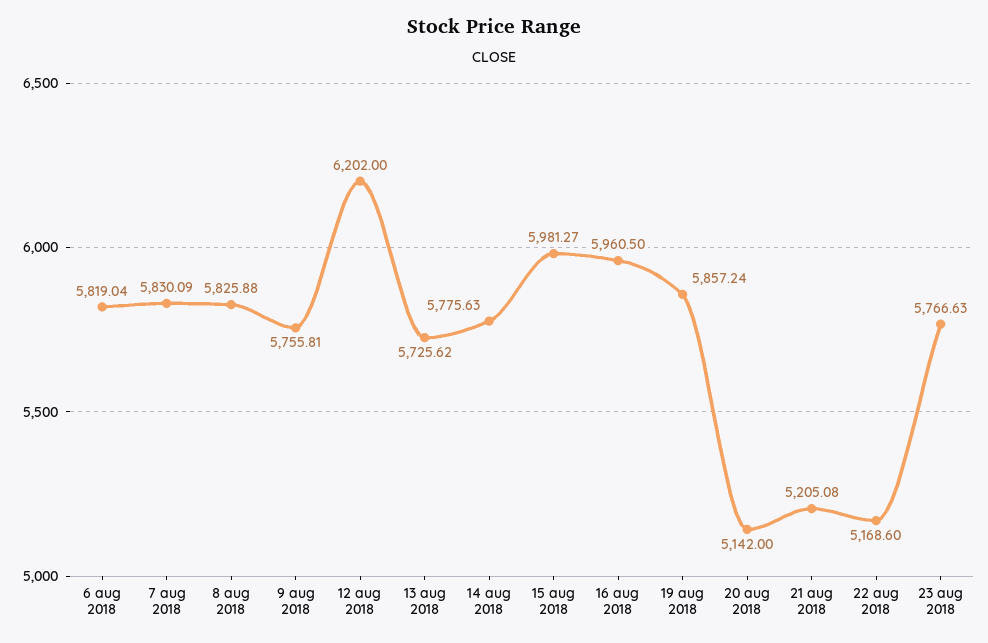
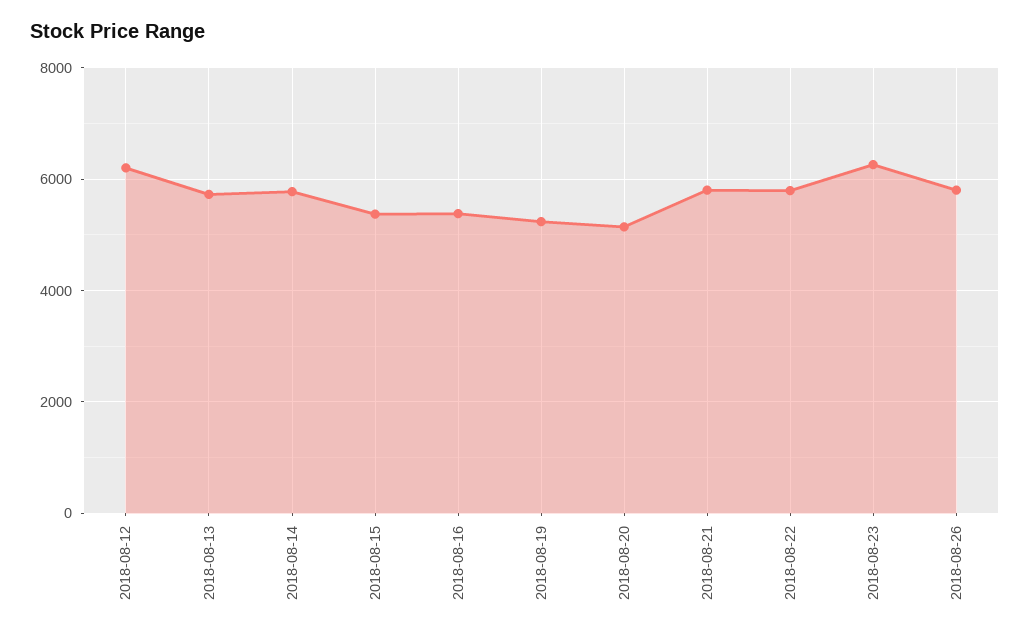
6 aug 2018: 5819.04 -> none
7 aug 2018: 5830.09 -> none
8 aug 2018: 5825.88 -> none
9 aug 2018: 5755.81 -> none
15 aug 2018: 5981.27 -> 5400
16 aug 2018: 5960.5 -> 5400
19 aug 2018: 5857.24 -> 5200
21 aug 2018: 5205.08 -> 5800
22 aug 2018: 5168.6 -> 5800
23 aug 2018: 5766.63 -> 6200
2018-08-26: none -> 5800

